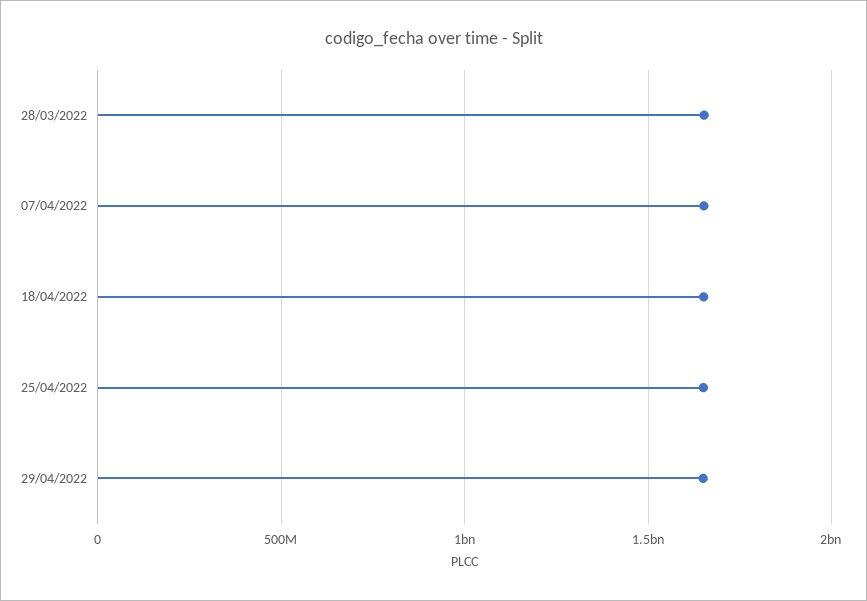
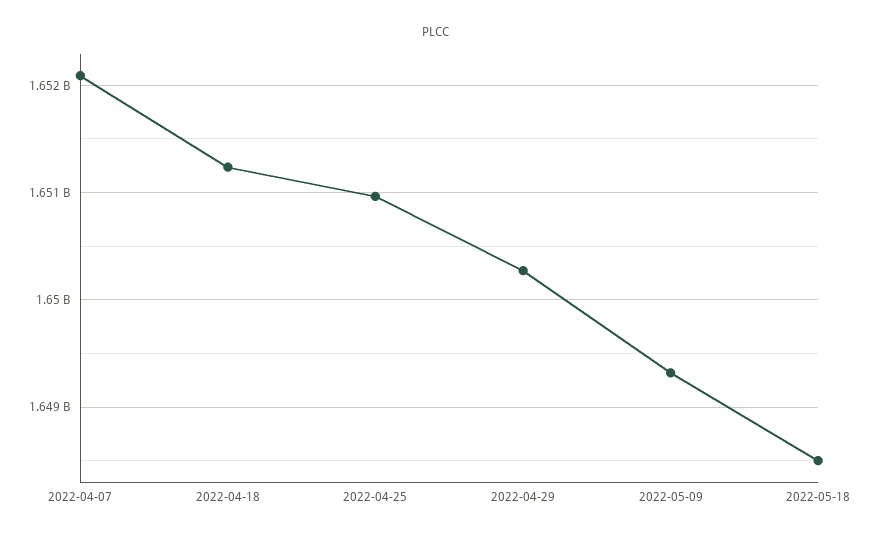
28/03/2022: 1650000000 -> none
2022-05-09: none -> 1649300000
2022-05-18: none -> 1648500000

